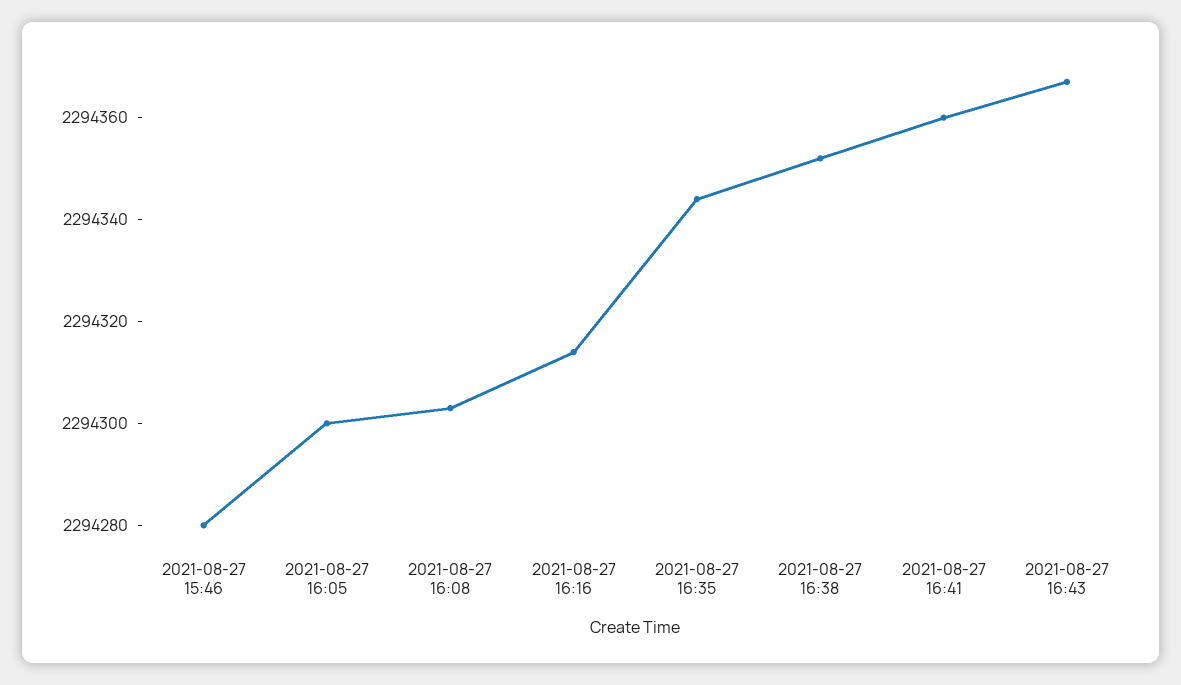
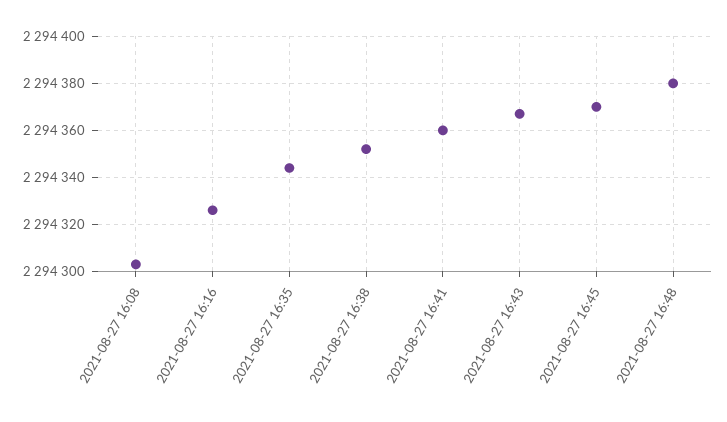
2021-08-27 15:46: 2294280 -> none
2021-08-27 16:05: 2294300 -> none
2021-08-27 16:16: 2294315 -> 2294325
2021-08-27 16:45: none -> 2294370
2021-08-27 16:48: none -> 2294380

